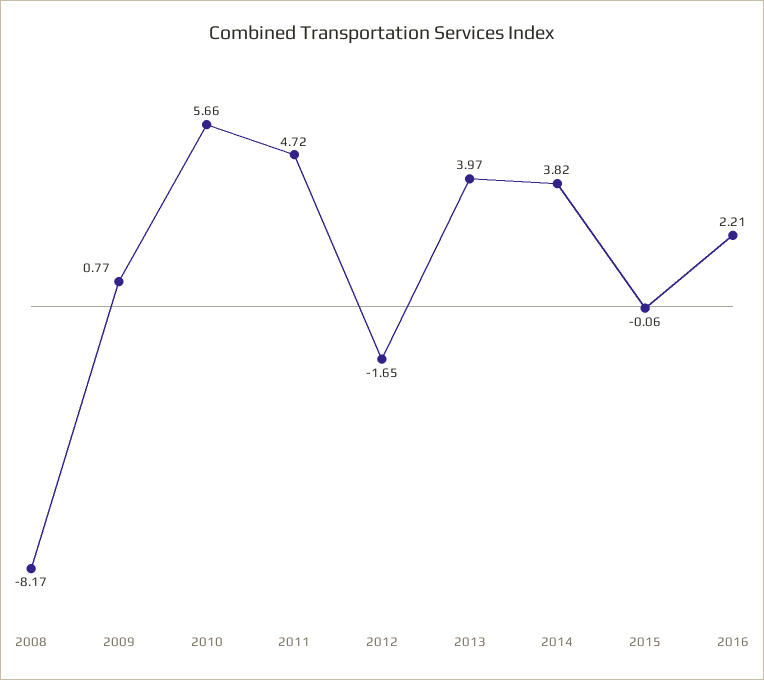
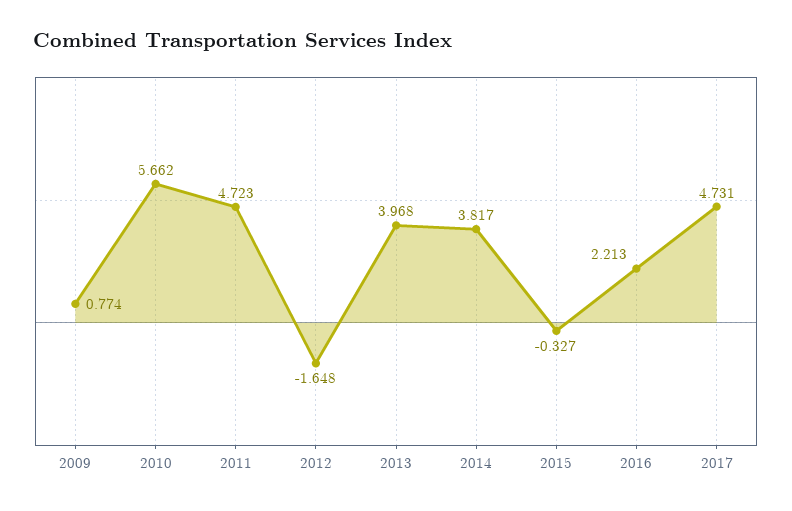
2008: -8.17 -> none
2015: -0.06 -> -0.327
2017: none -> 4.731

